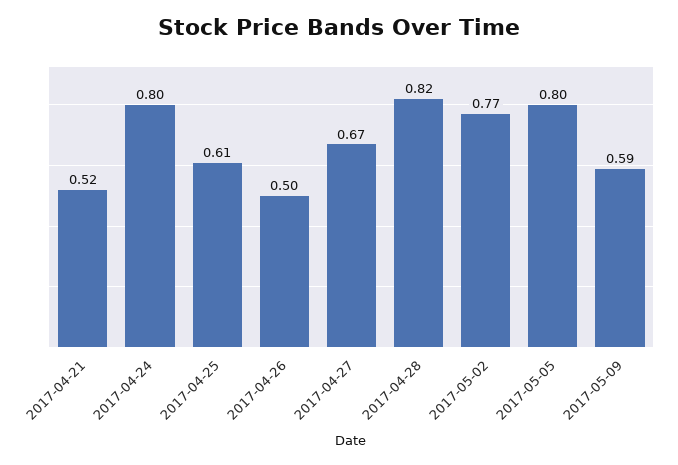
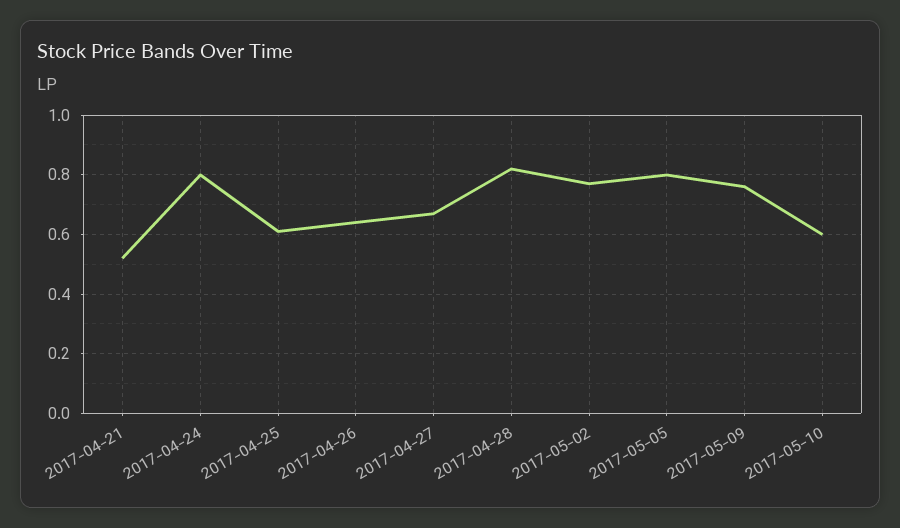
2017-04-26: 0.5 -> 0.65
2017-05-09: 0.59 -> 0.75
2017-05-10: none -> 0.6

